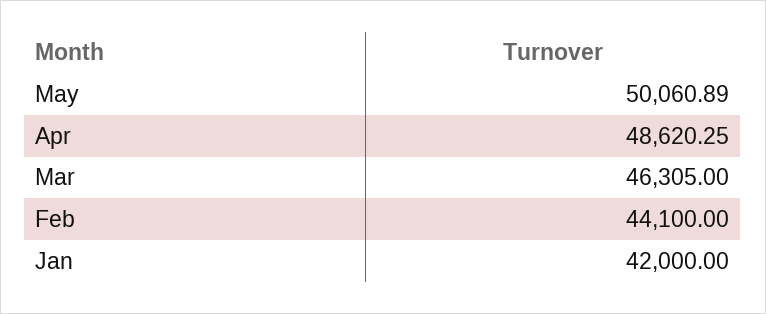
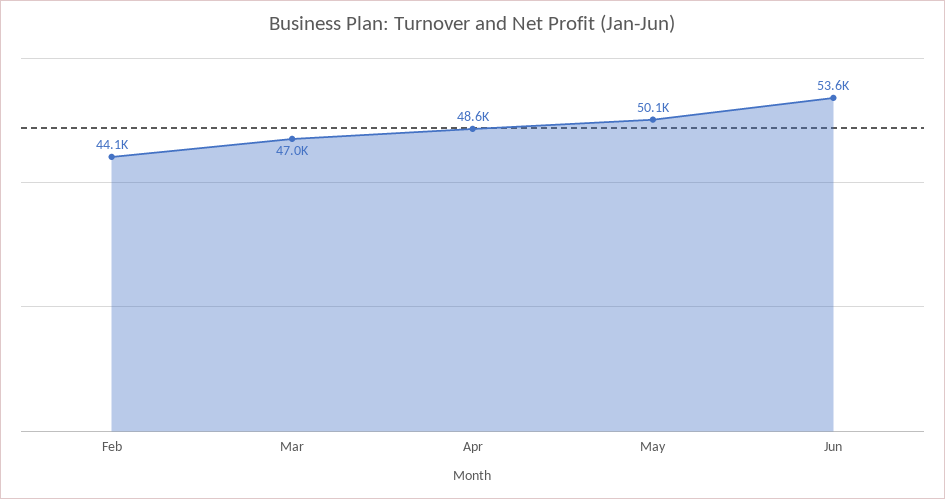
Mar: 46305 -> 47000
Jan: 42000 -> none
Jun: none -> 53600

